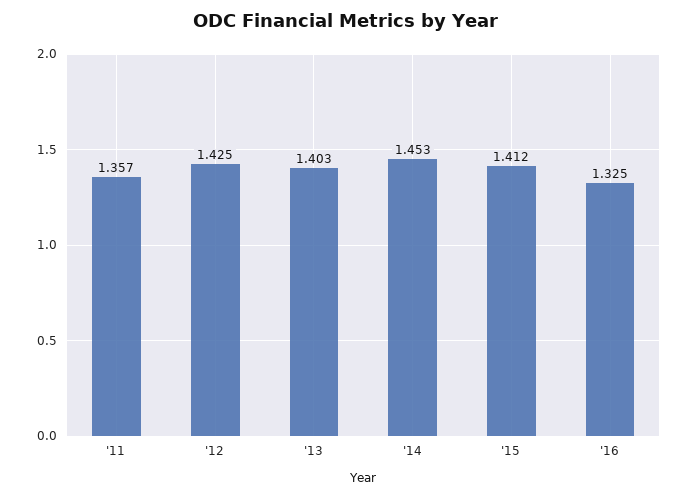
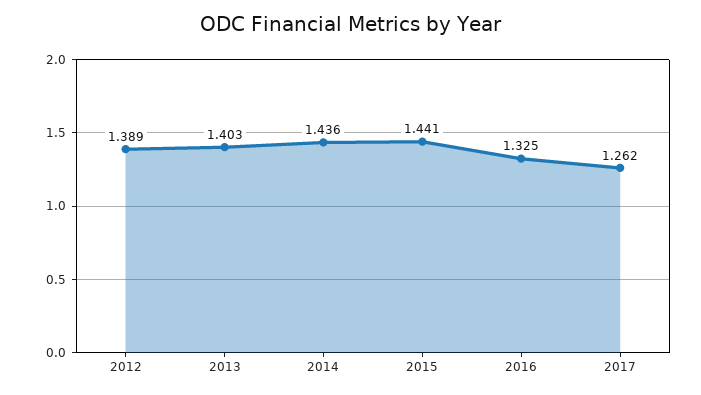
'11: 1.357 -> none
'12: 1.425 -> 1.389
'14: 1.453 -> 1.436
'15: 1.412 -> 1.441
2017: none -> 1.262

